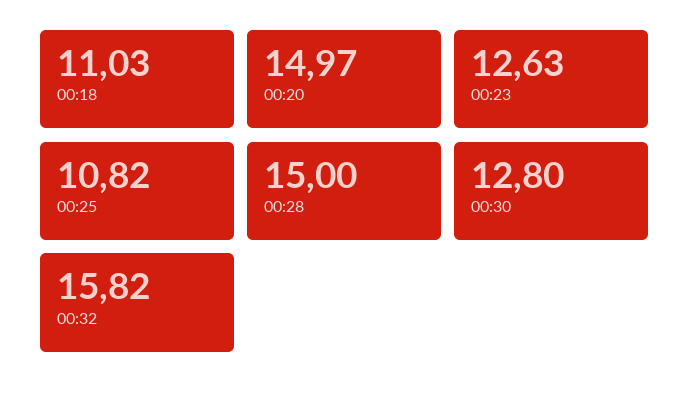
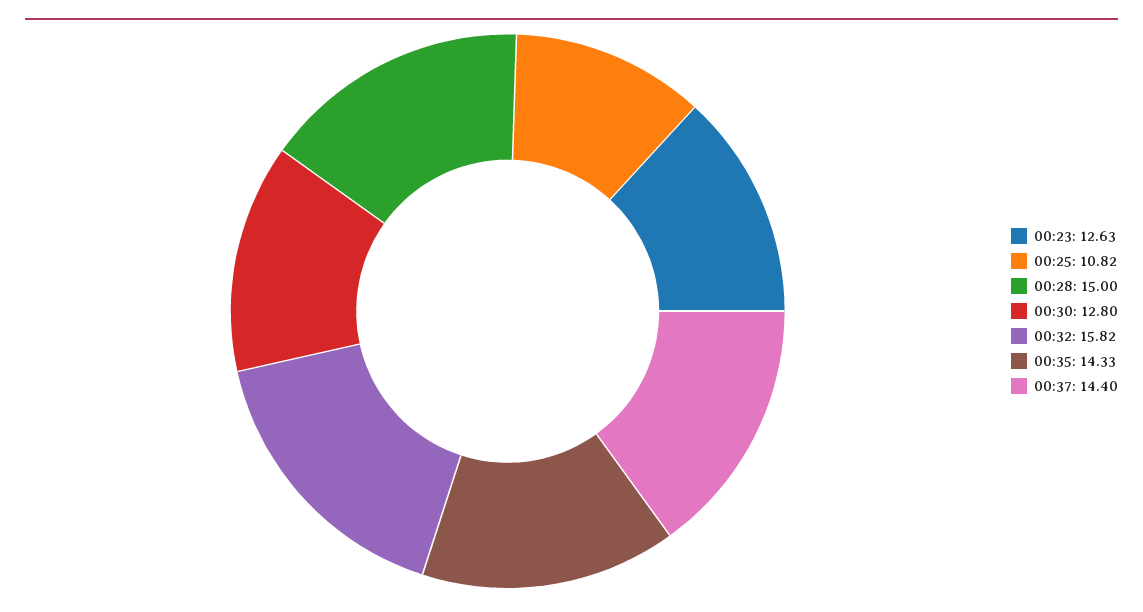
00:18: 11.03 -> none
00:20: 14.97 -> none
00:35: none -> 14.33
00:37: none -> 14.4

